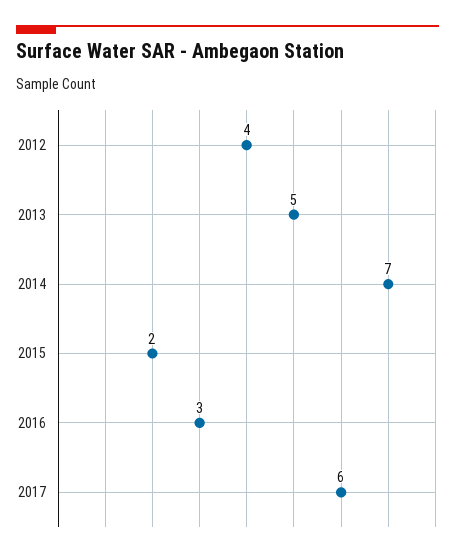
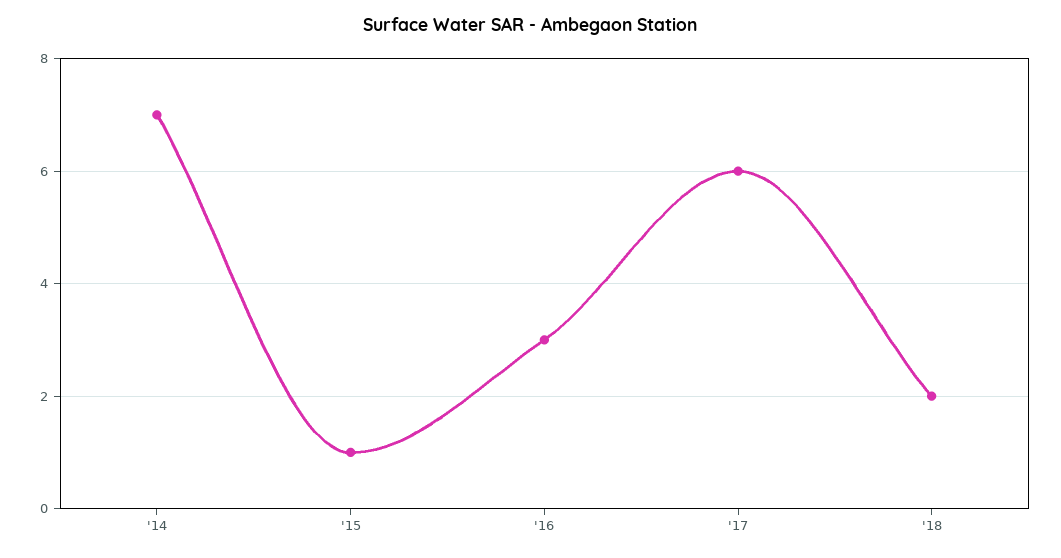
2012: 4 -> none
2013: 5 -> none
2015: 2 -> 1
'18: none -> 2

